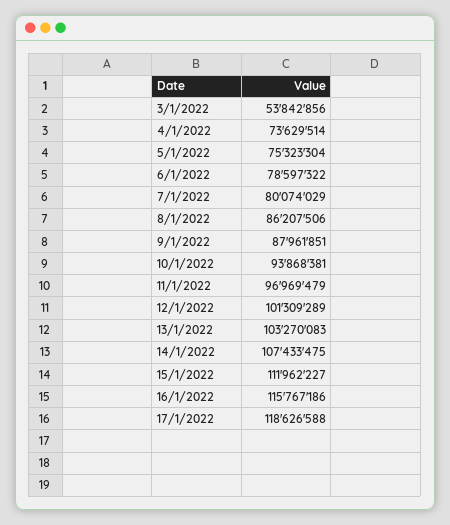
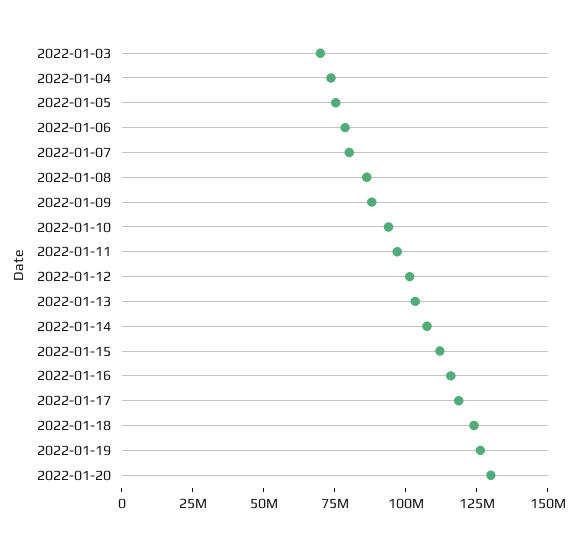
3/1/2022: 53842856 -> 70000000
2022-01-18: none -> 125000000
2022-01-19: none -> 125000000
2022-01-20: none -> 130000000

